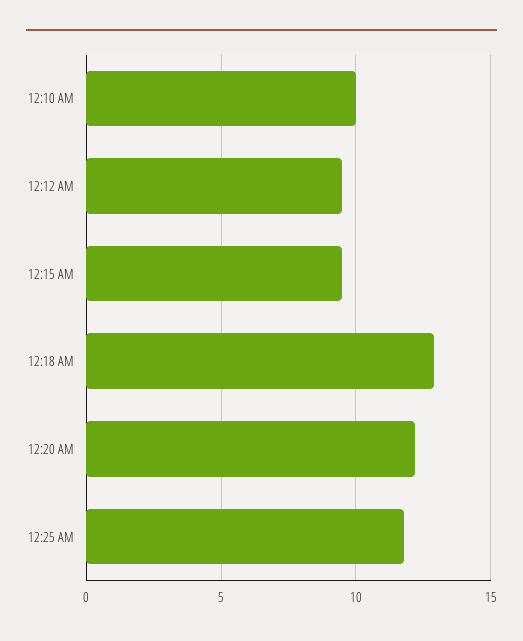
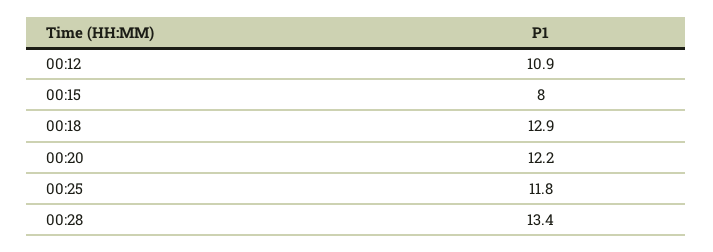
12:10 AM: 10 -> none
12:12 AM: 9.5 -> 10.9
12:15 AM: 9.5 -> 8
00:28: none -> 13.4

